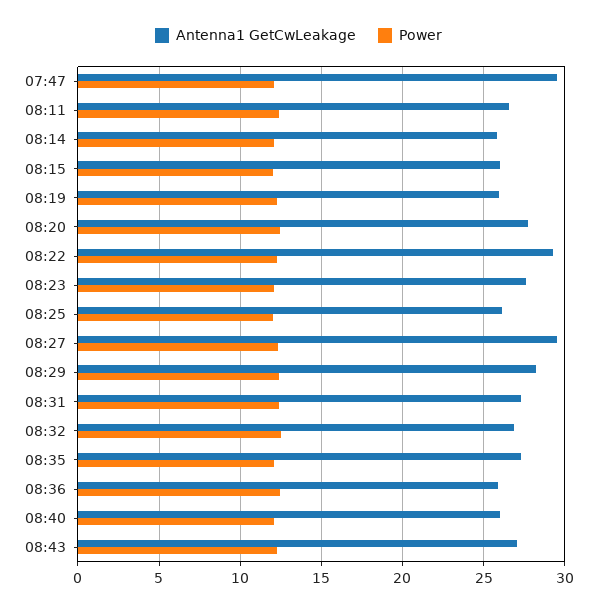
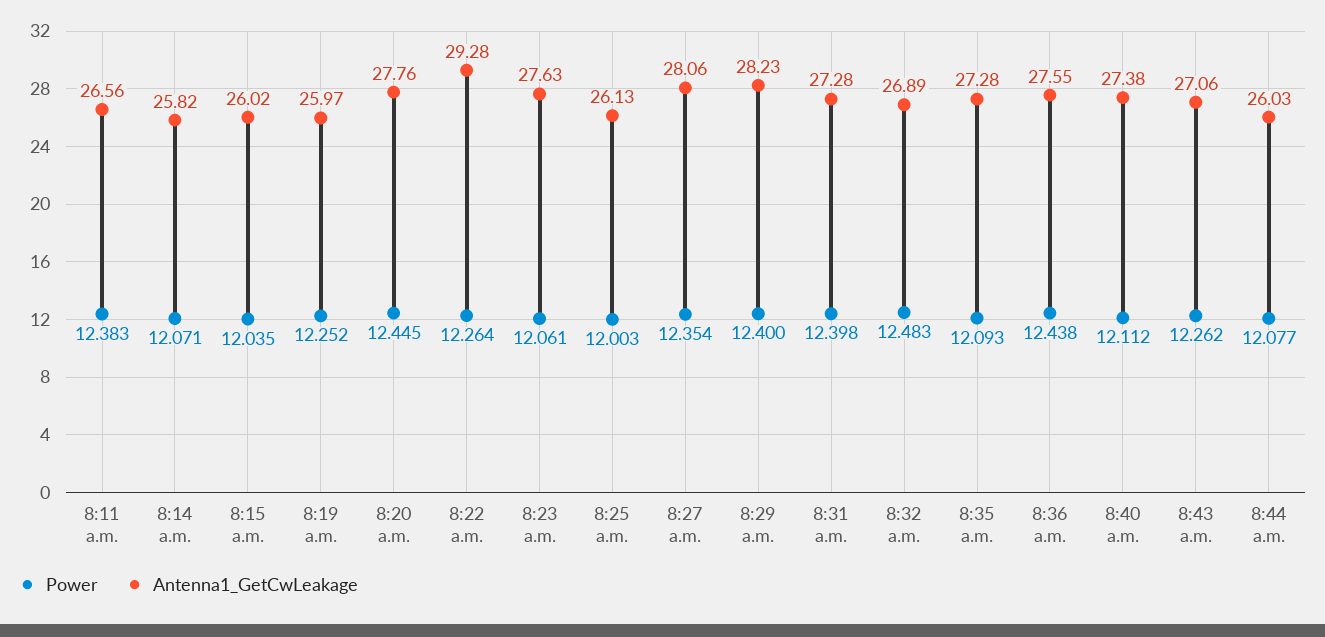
Antenna1 GetCwLeakage, 07:47: 29.5 -> none
Power, 07:47: 12 -> none
Antenna1 GetCwLeakage, 08:27: 29.5 -> 28.06
Antenna1 GetCwLeakage, 08:36: 26 -> 27.55
Antenna1 GetCwLeakage, 08:40: 26 -> 27.38
Power, 8:44 a.m.: none -> 12.077
Antenna1 GetCwLeakage, 8:44 a.m.: none -> 26.03

